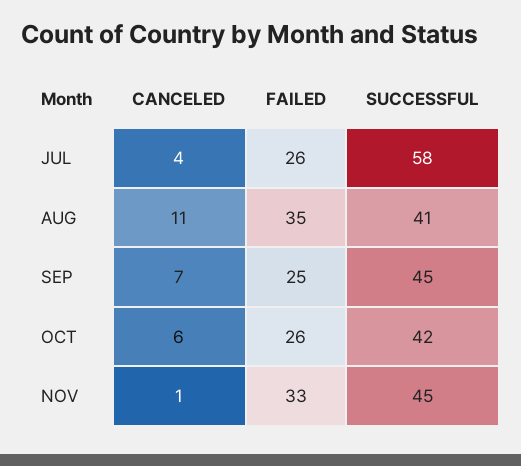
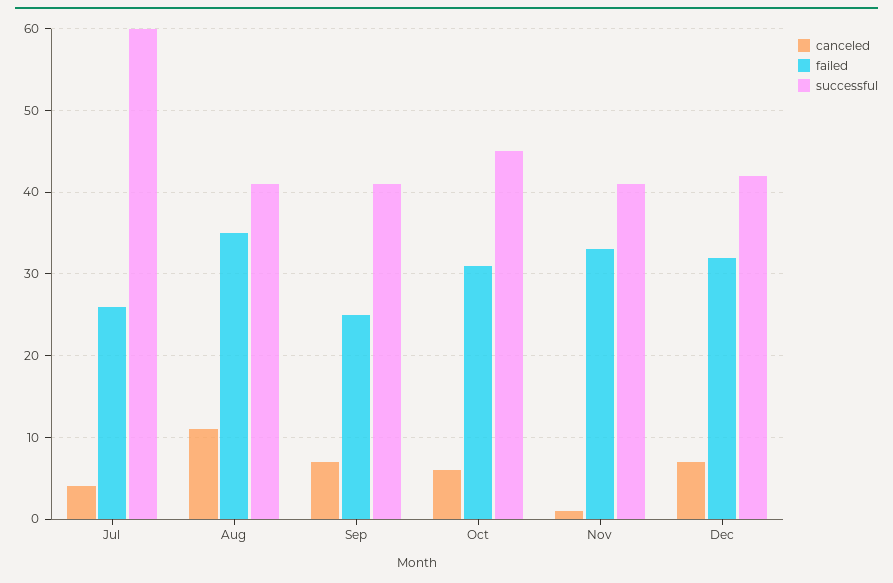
SUCCESSFUL, JUL: 58 -> 60
SUCCESSFUL, SEP: 45 -> 41
FAILED, OCT: 26 -> 31
SUCCESSFUL, OCT: 42 -> 45
SUCCESSFUL, NOV: 45 -> 41
CANCELED, Dec: none -> 7
FAILED, Dec: none -> 32
SUCCESSFUL, Dec: none -> 42

